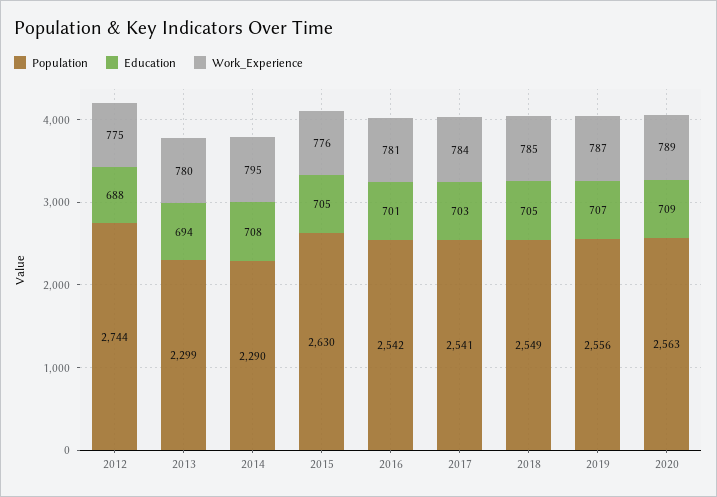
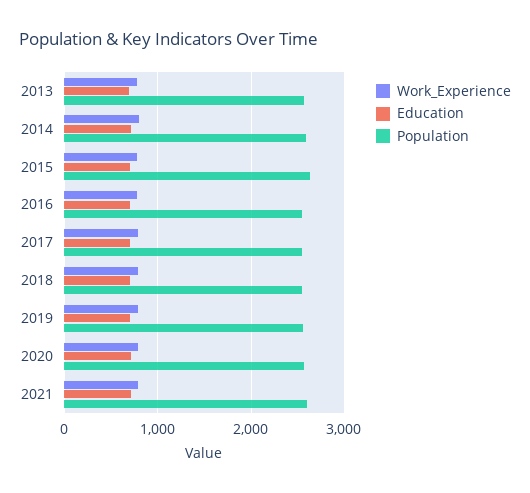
Population, 2012: 2744 -> none
Education, 2012: 688 -> none
Work_Experience, 2012: 775 -> none
Population, 2013: 2299 -> 2600
Population, 2014: 2290 -> 2600
Work_Experience, 2021: none -> 800
Education, 2021: none -> 700
Population, 2021: none -> 2600

